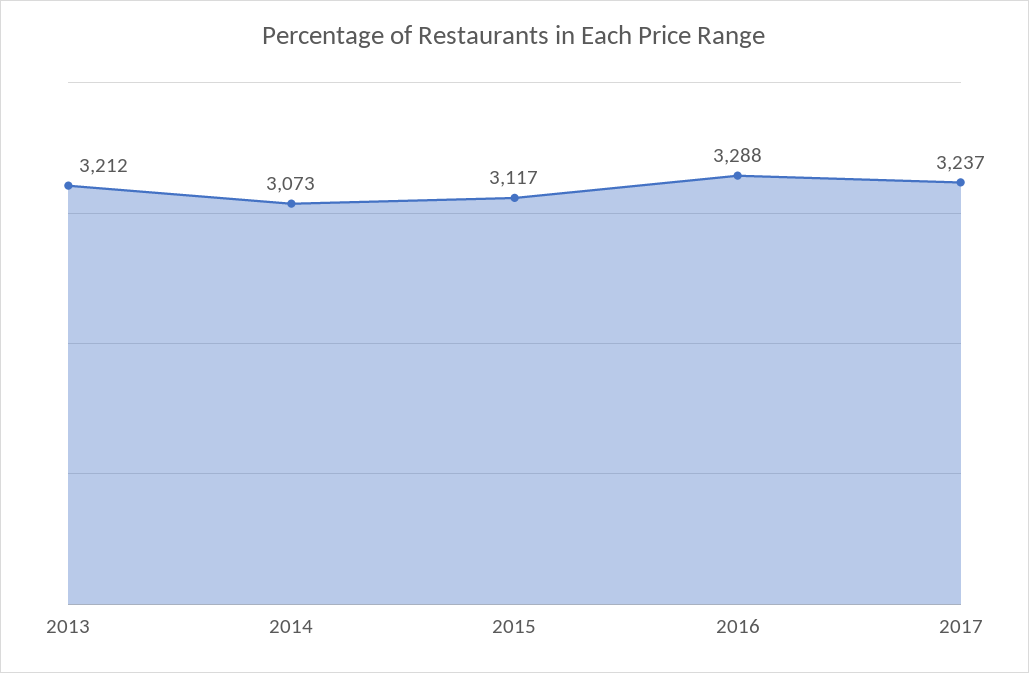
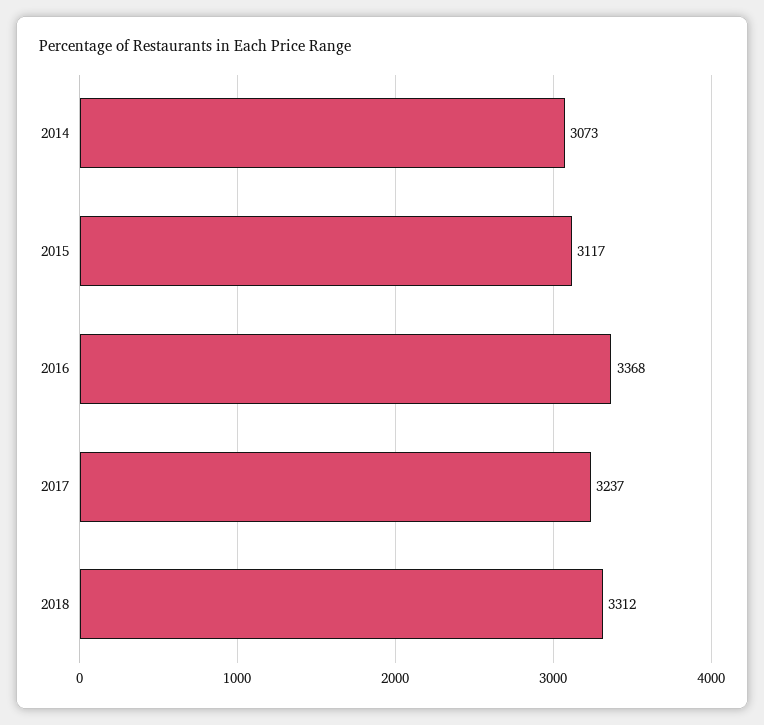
2013: 3212 -> none
2016: 3288 -> 3368
2018: none -> 3312

